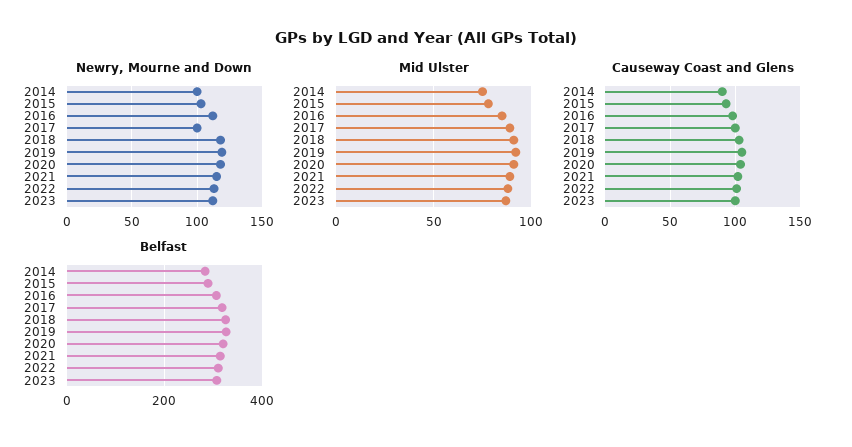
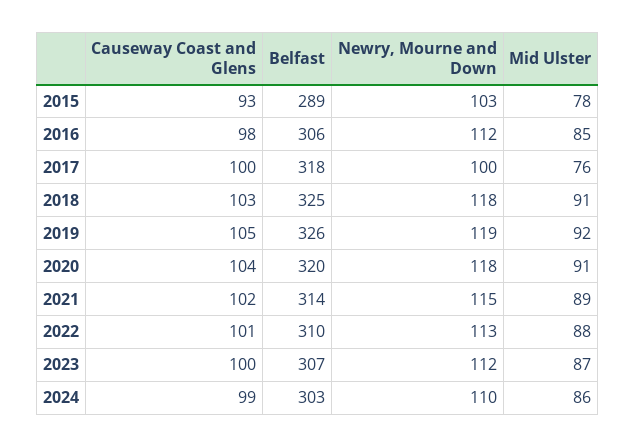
Newry, Mourne and Down, 2014: 100 -> none
Mid Ulster, 2014: 75 -> none
Mid Ulster, 2017: 90 -> 76
Causeway Coast and Glens, 2014: 90 -> none
Belfast, 2014: 280 -> none
Causeway Coast and Glens, 2024: none -> 99
Belfast, 2024: none -> 303
Newry, Mourne and Down, 2024: none -> 110
Mid Ulster, 2024: none -> 86

